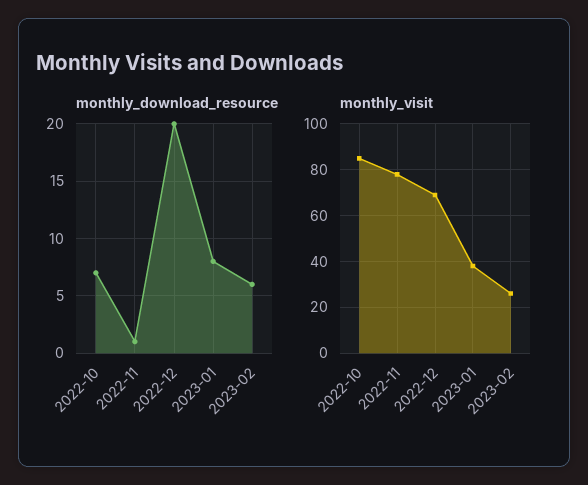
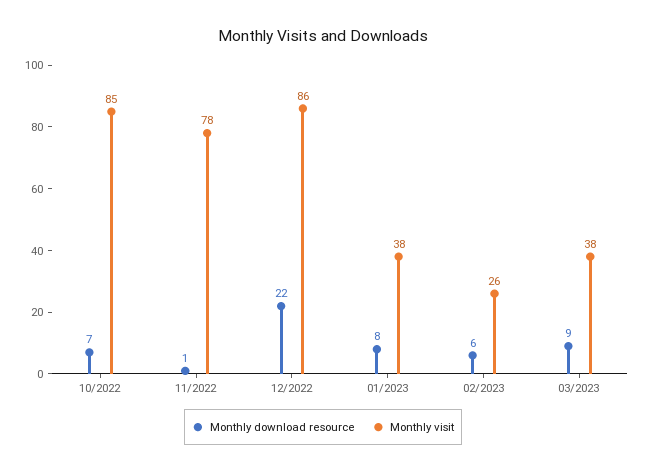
monthly_download_resource, 2022-12: 20 -> 22
monthly_visit, 2022-12: 70 -> 86
monthly_download_resource, 03/2023: none -> 9
monthly_visit, 03/2023: none -> 38

